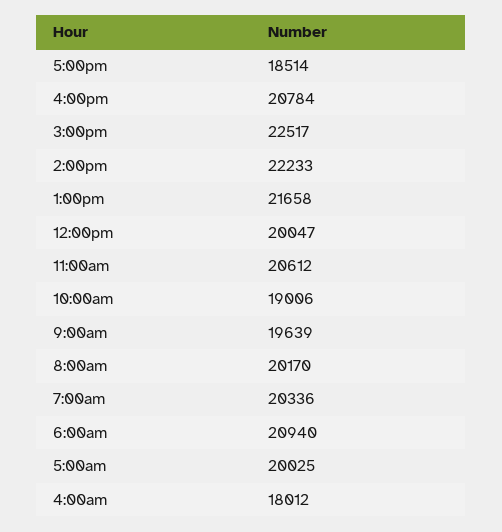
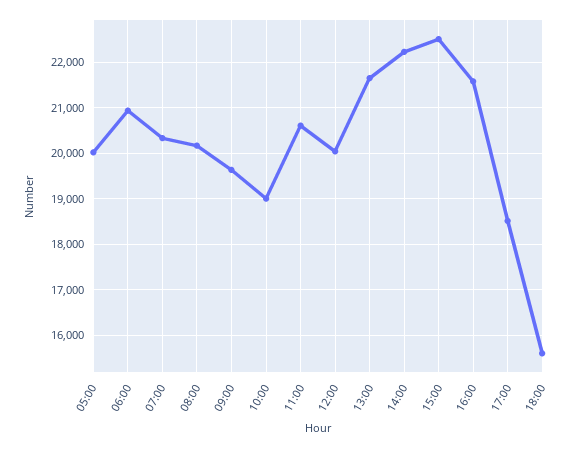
4:00pm: 20784 -> 21600
4:00am: 18012 -> none
18:00: none -> 15600

